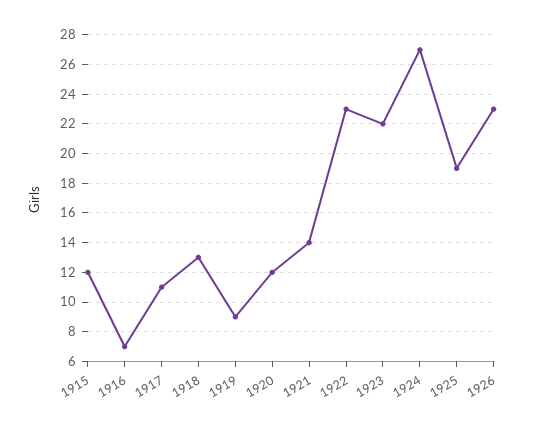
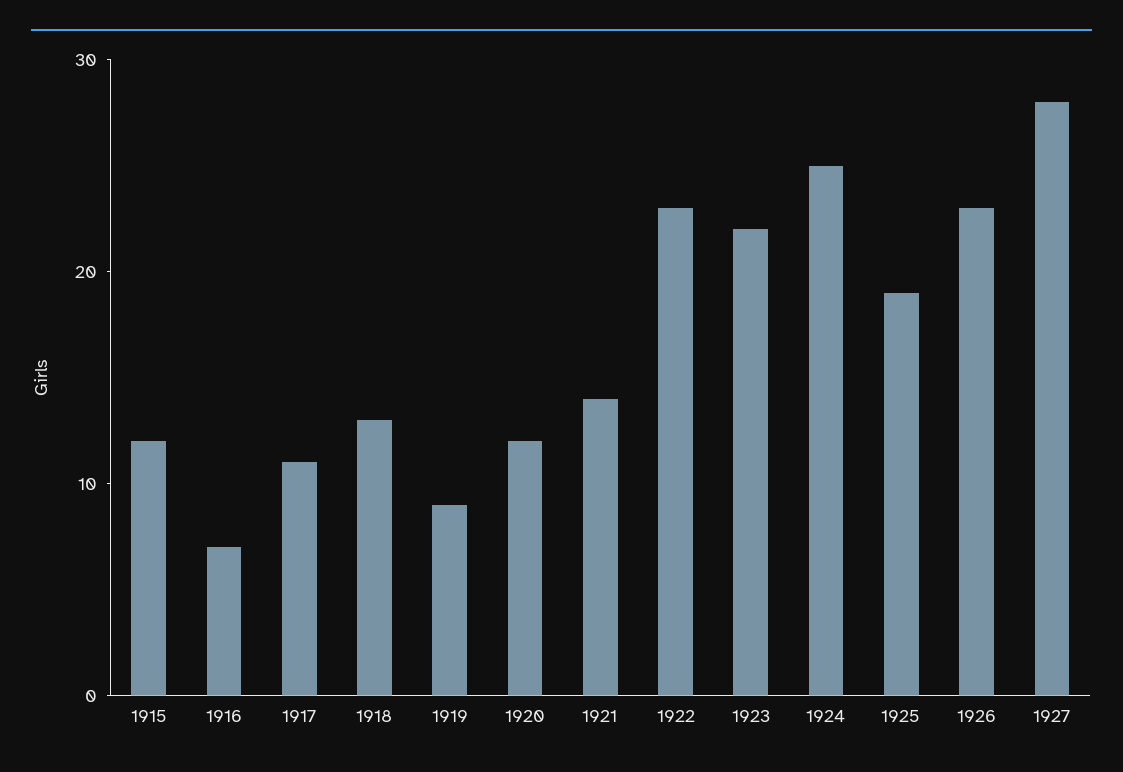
1924: 27 -> 25
1927: none -> 28

